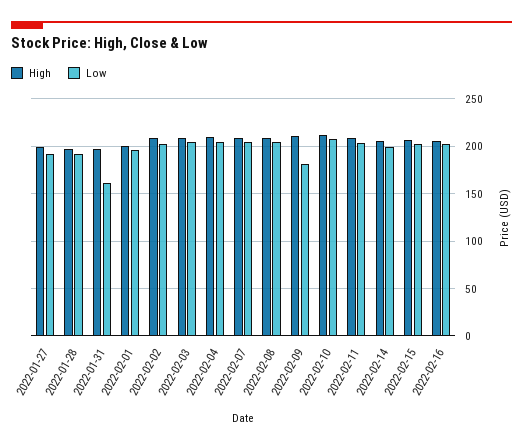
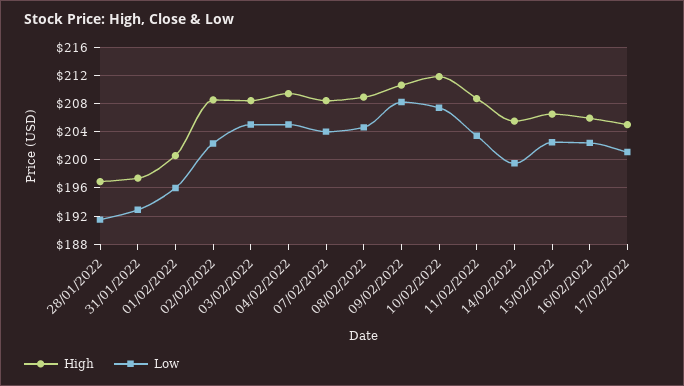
High, 2022-01-27: 200 -> none
Low, 2022-01-27: 190 -> none
Low, 2022-01-31: 160 -> 193
Low, 2022-02-09: 180 -> 208
High, 17/02/2022: none -> 205
Low, 17/02/2022: none -> 201

